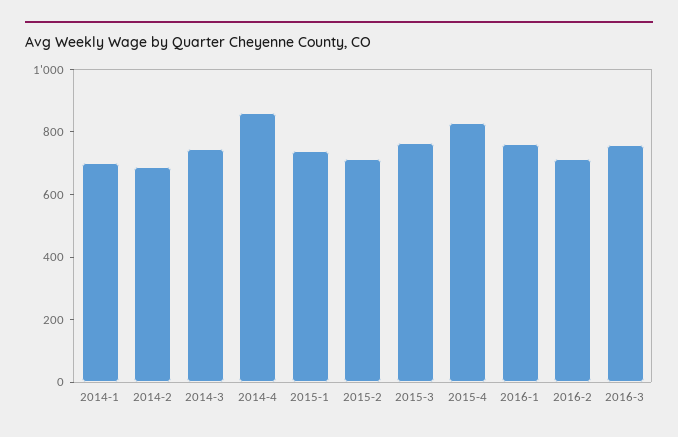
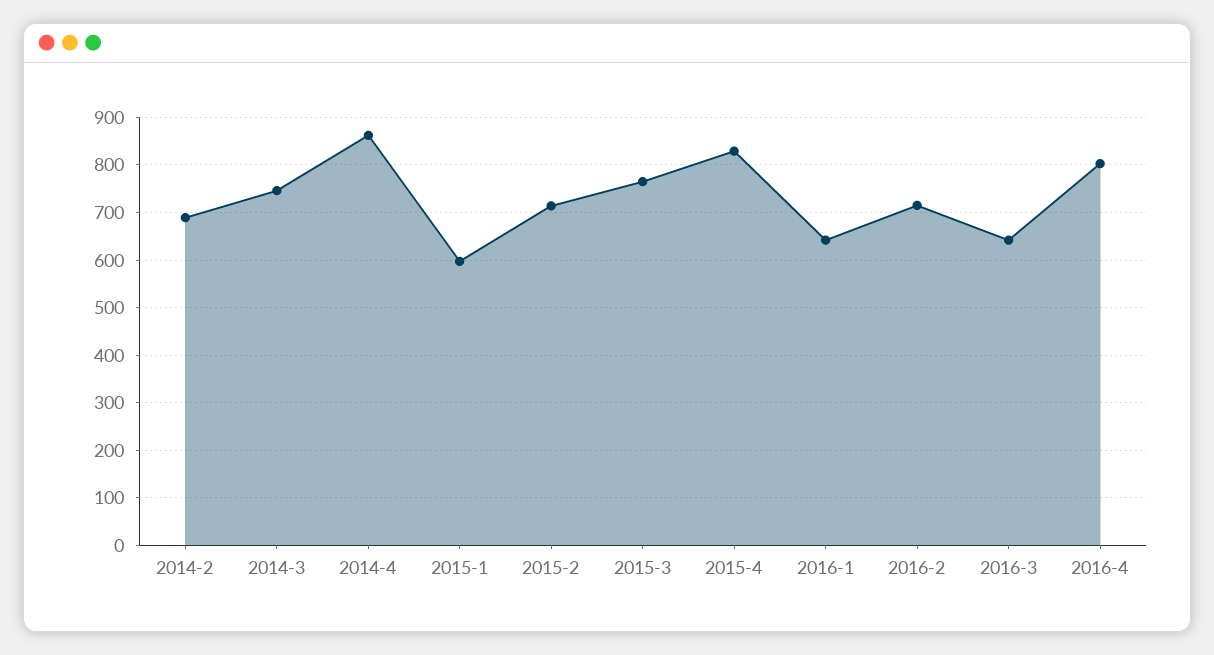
2014-1: 700 -> none
2015-1: 750 -> 600
2016-1: 750 -> 640
2016-3: 750 -> 640
2016-4: none -> 800

